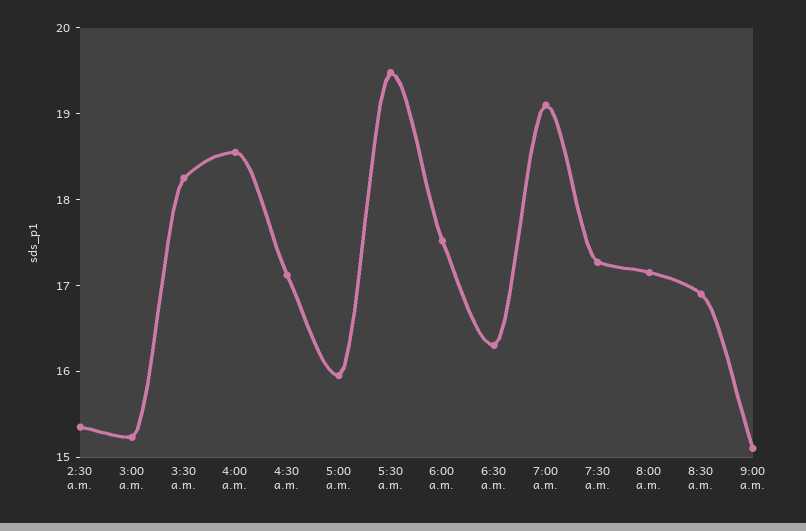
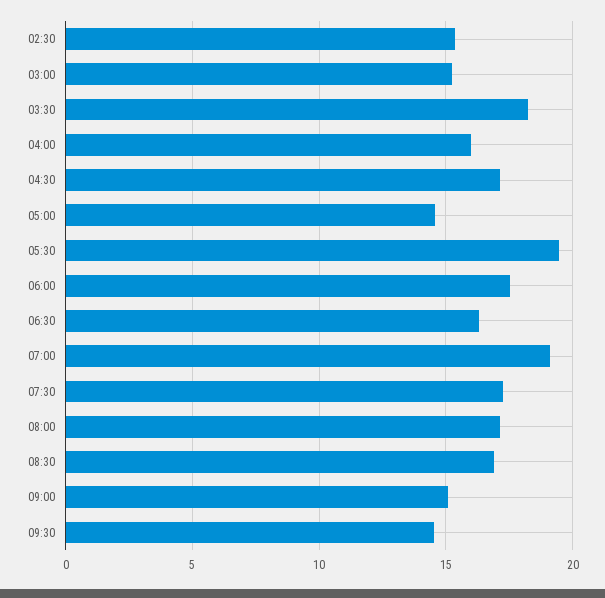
4:00 a.m.: 18.6 -> 16
5:00 a.m.: 16 -> 14.5
09:30: none -> 14.5

